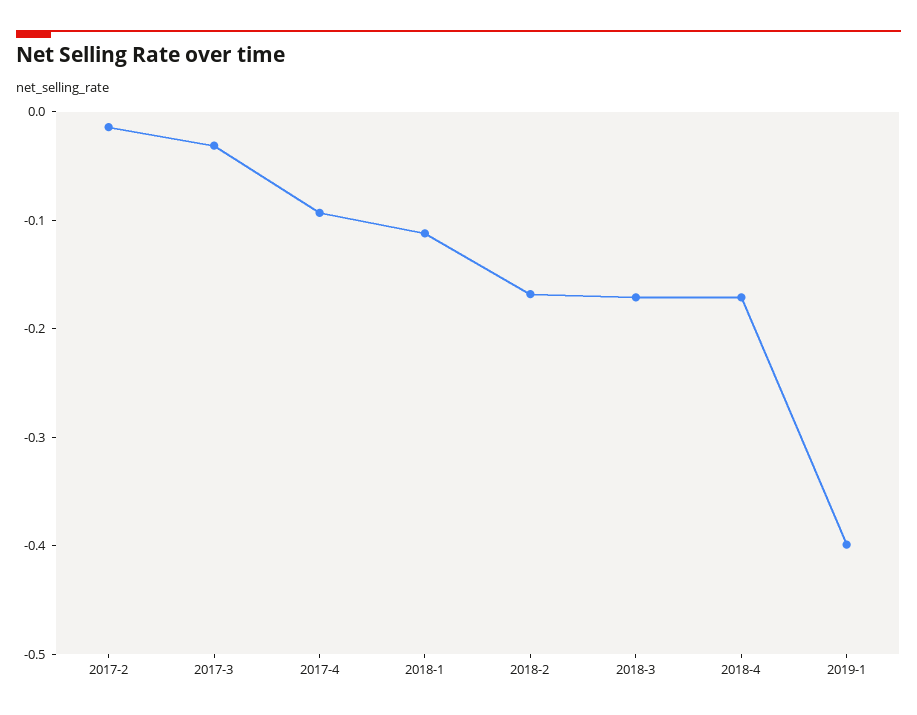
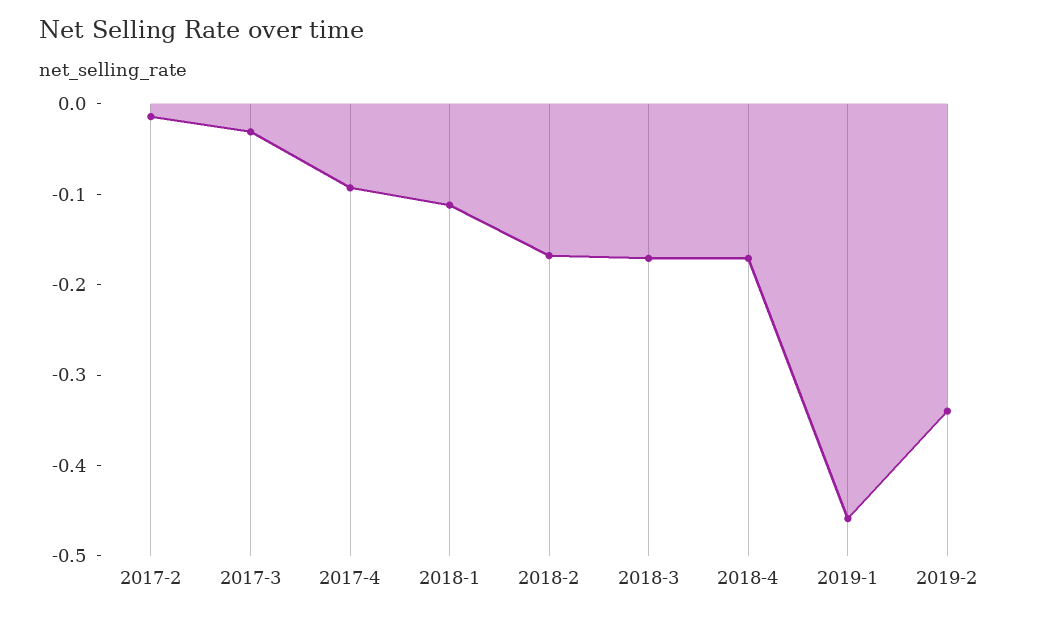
2019-1: -0.4 -> -0.46
2019-2: none -> -0.34

